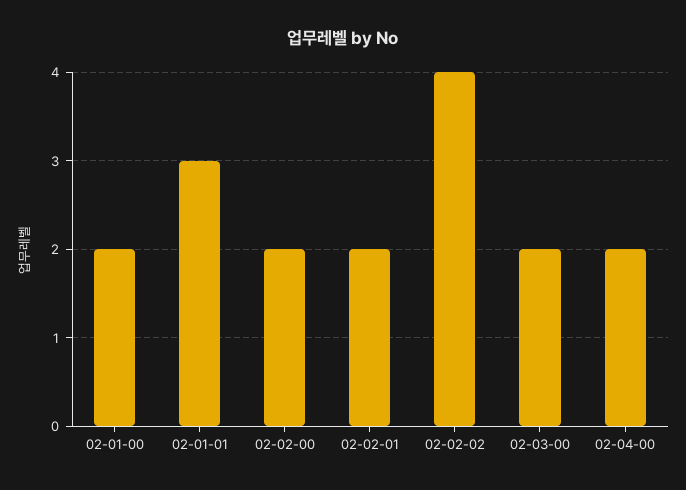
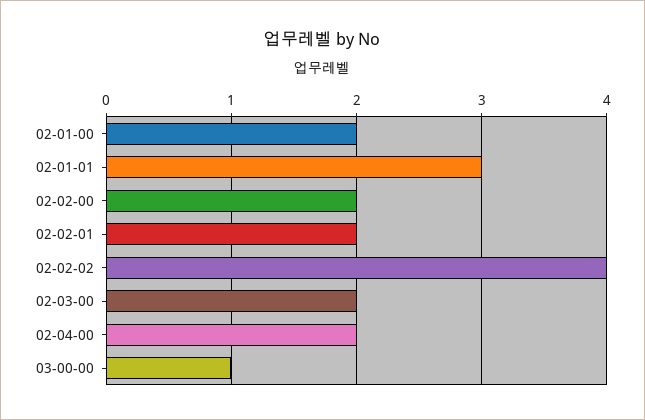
03-00-00: none -> 1

